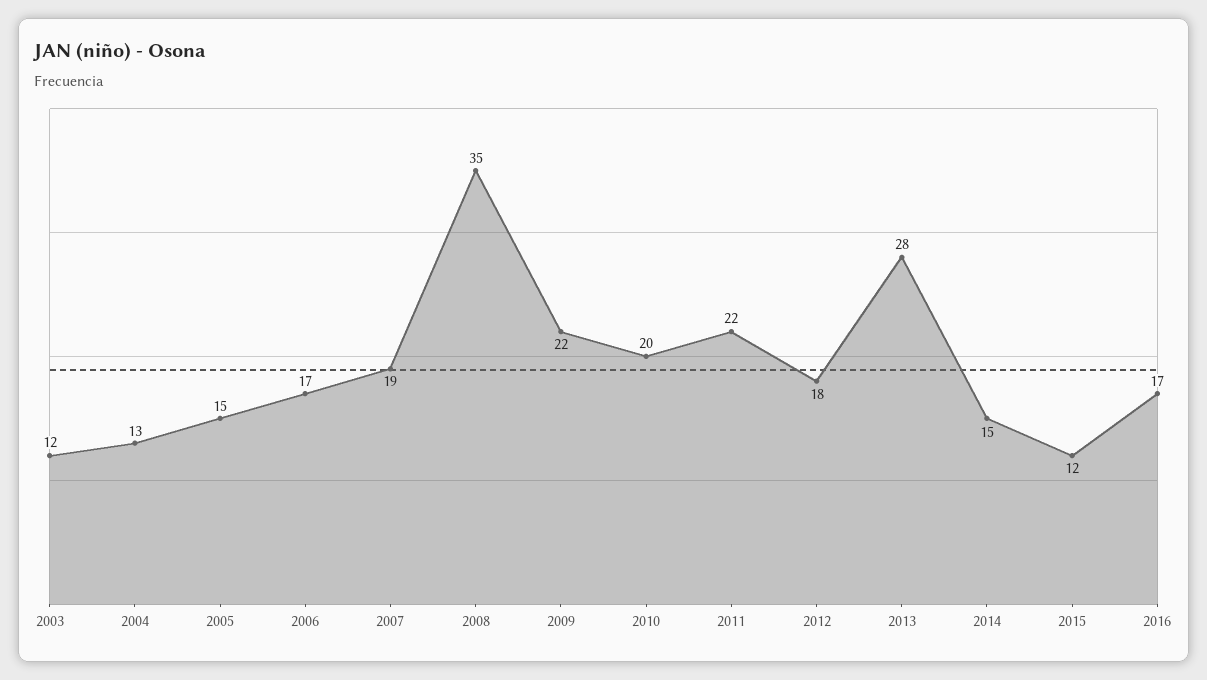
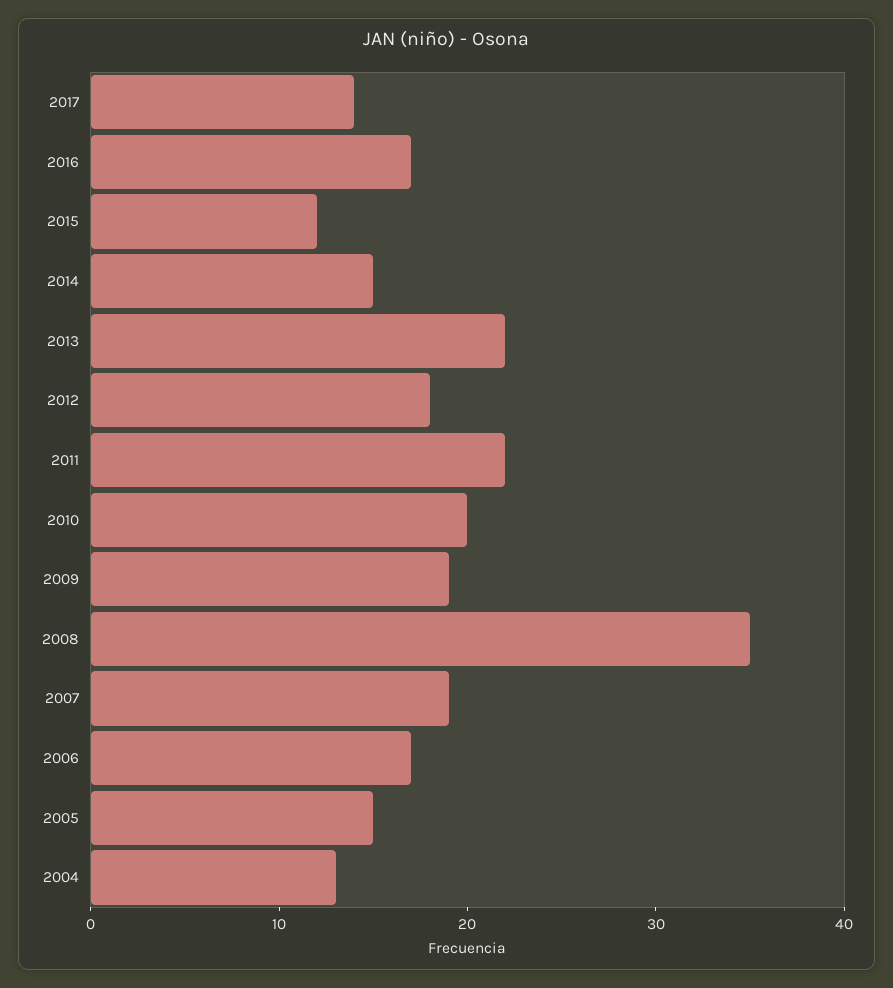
2003: 12 -> none
2009: 22 -> 19
2013: 28 -> 22
2017: none -> 14

